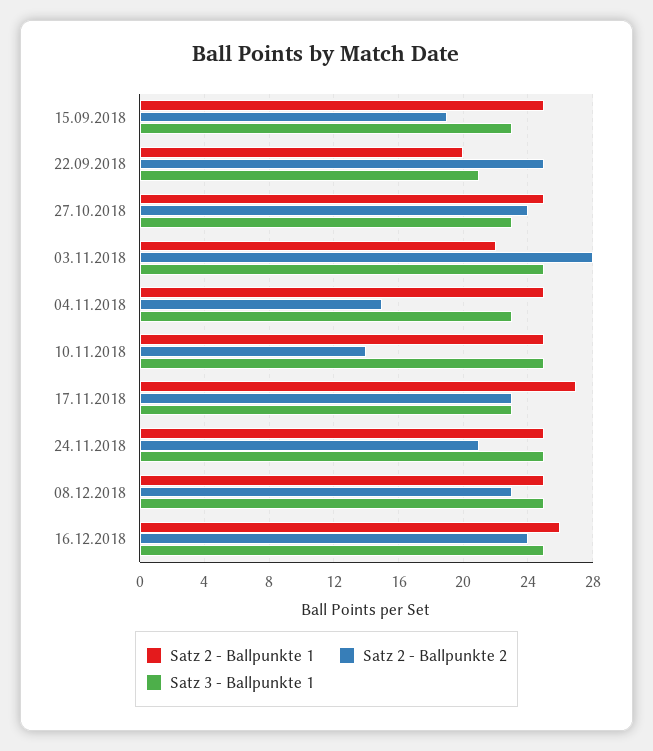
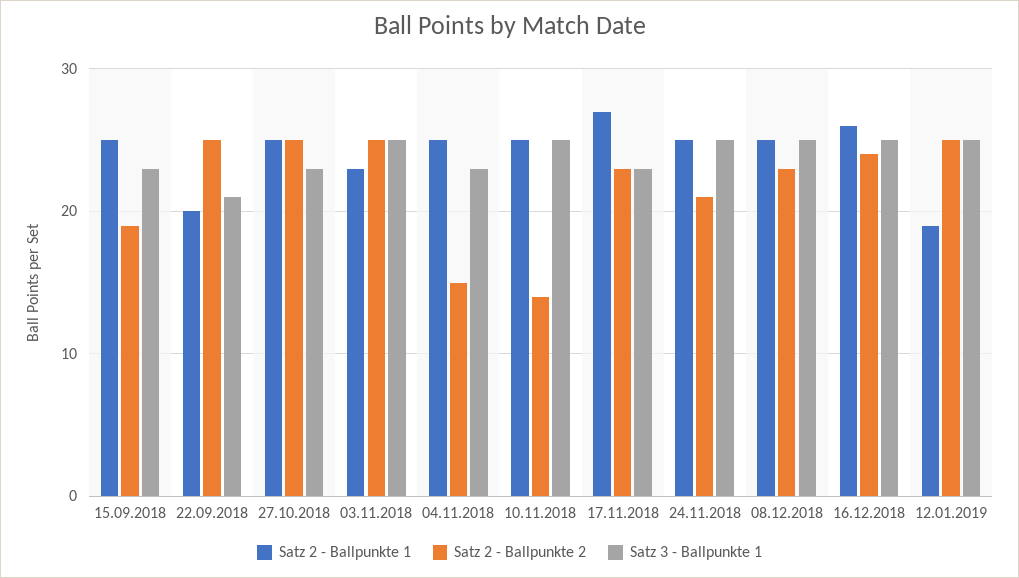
Satz 2 - Ballpunkte 2, 27.10.2018: 24 -> 25
Satz 2 - Ballpunkte 1, 03.11.2018: 22 -> 23
Satz 2 - Ballpunkte 2, 03.11.2018: 28 -> 25
Satz 2 - Ballpunkte 1, 12.01.2019: none -> 19
Satz 2 - Ballpunkte 2, 12.01.2019: none -> 25
Satz 3 - Ballpunkte 1, 12.01.2019: none -> 25

